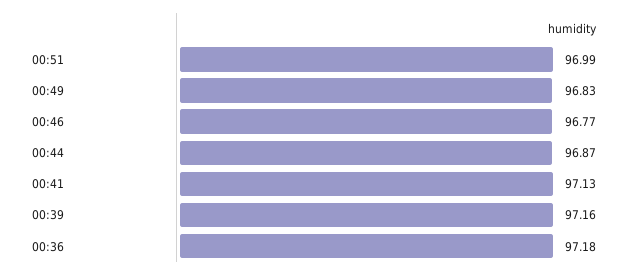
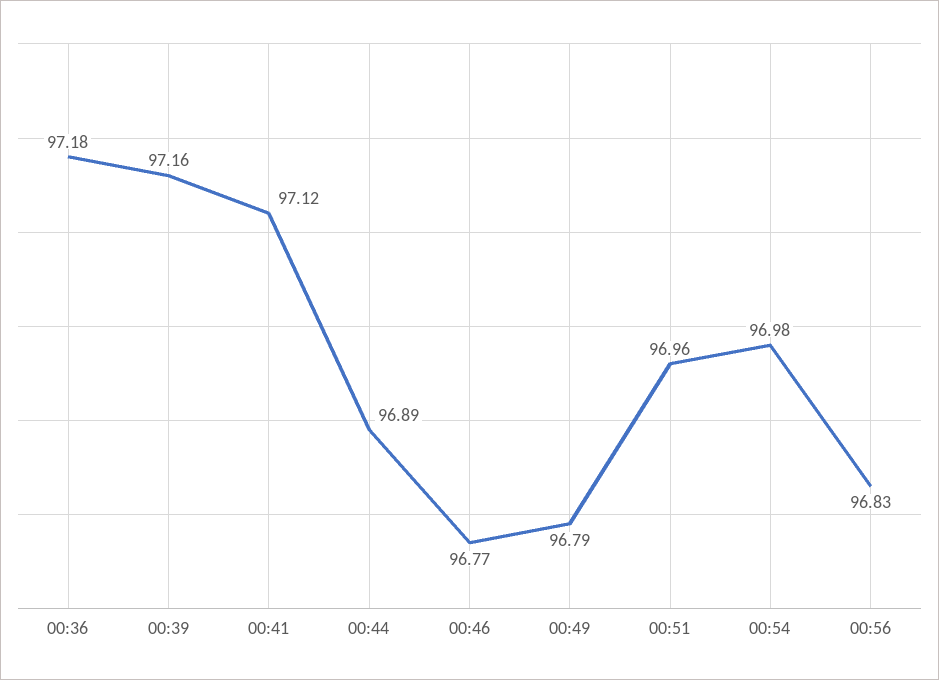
00:51: 96.99 -> 96.96
00:49: 96.83 -> 96.79
00:44: 96.87 -> 96.89
00:41: 97.13 -> 97.12
00:54: none -> 96.98
00:56: none -> 96.83

